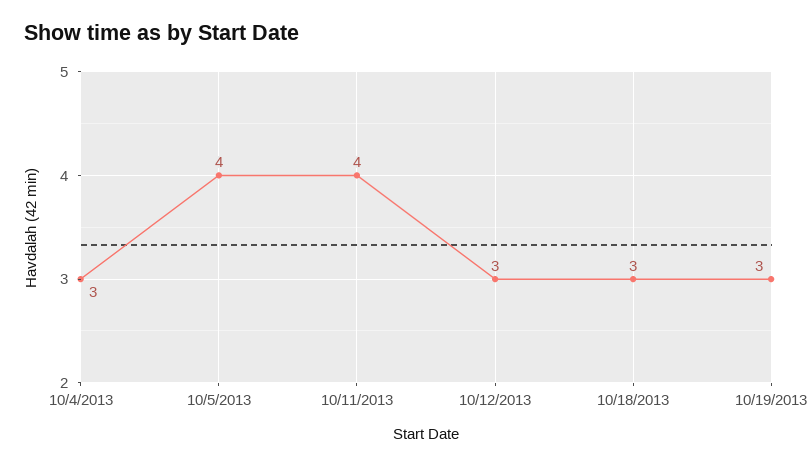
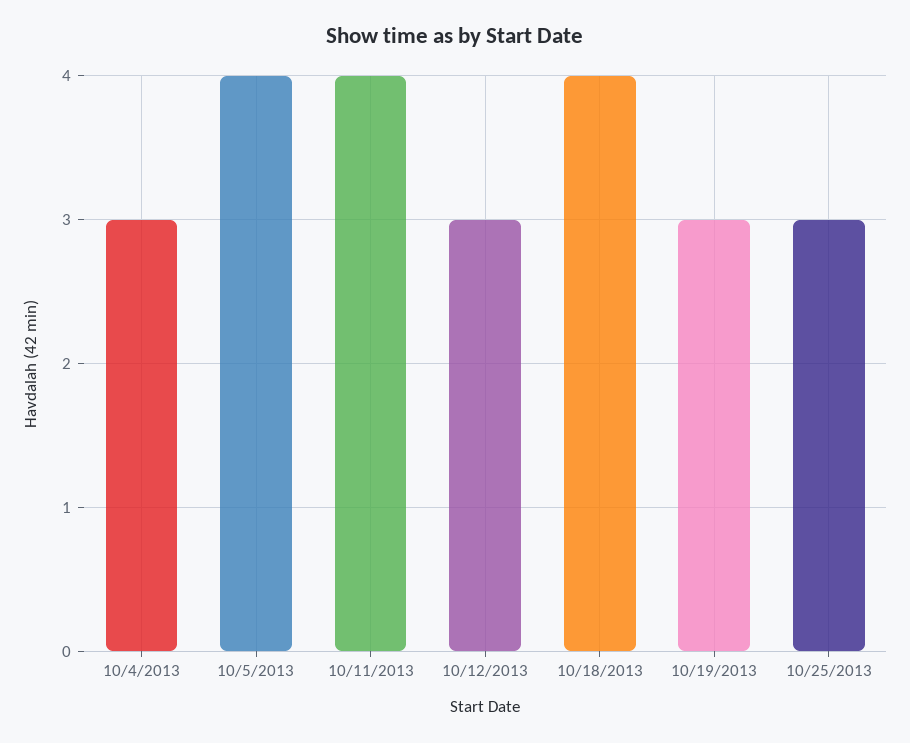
10/18/2013: 3 -> 4
10/25/2013: none -> 3

